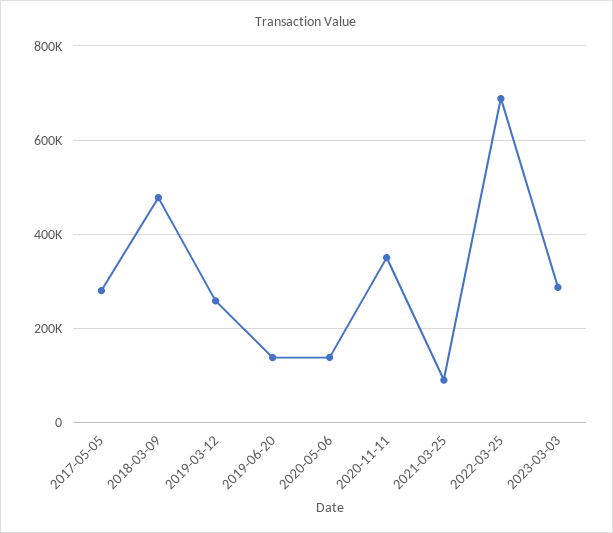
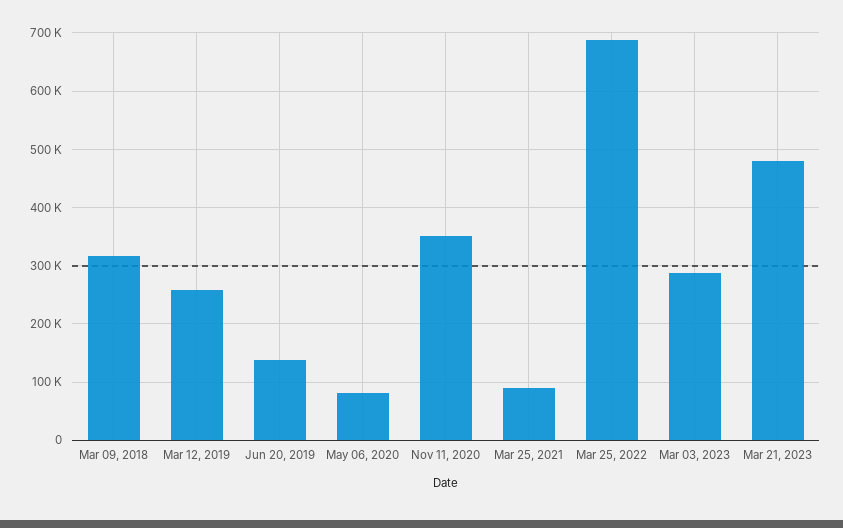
2017-05-05: 280000 -> none
2018-03-09: 480000 -> 320000
2020-05-06: 140000 -> 80000
Mar 21, 2023: none -> 480000

